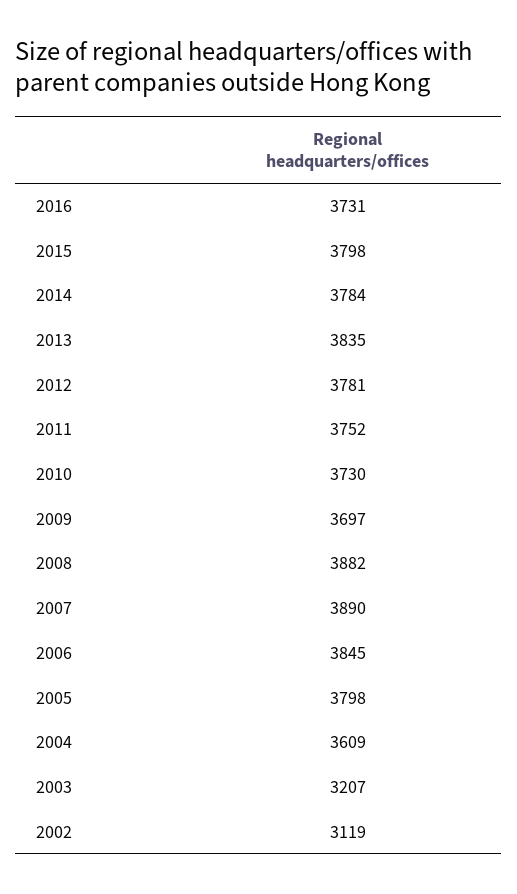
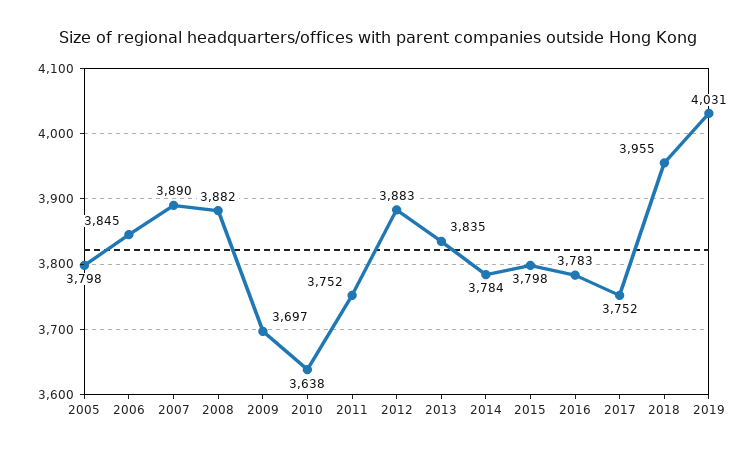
2016: 3731 -> 3783
2012: 3781 -> 3883
2010: 3730 -> 3638
2004: 3609 -> none
2003: 3207 -> none
2002: 3119 -> none
2017: none -> 3752
2018: none -> 3955
2019: none -> 4031

